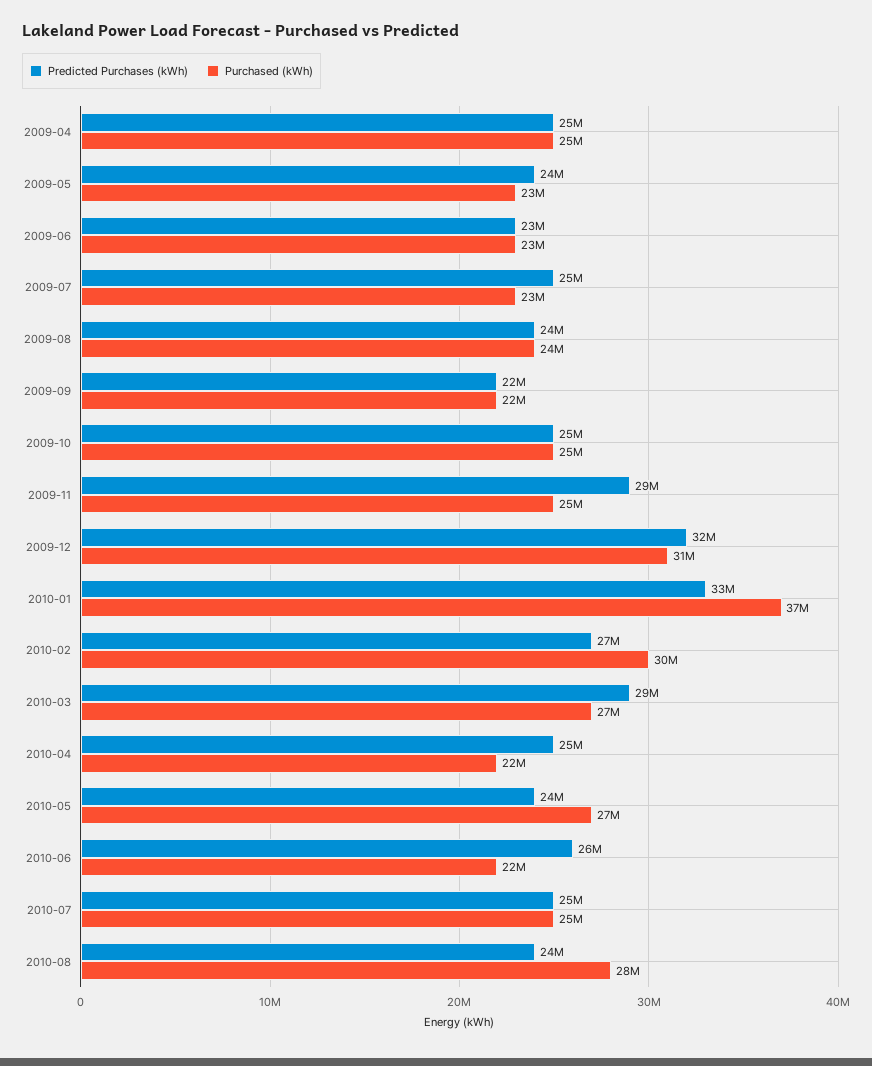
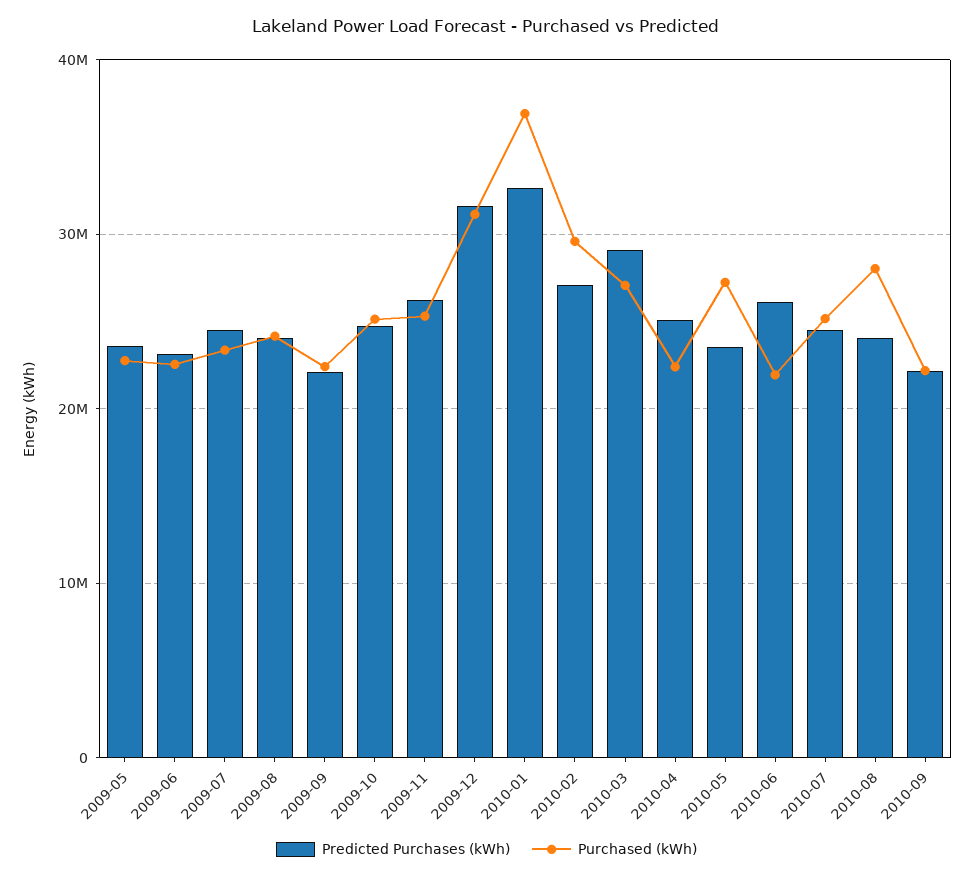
Predicted Purchases (kWh), 2009-04: 25000000 -> none
Purchased (kWh), 2009-04: 25000000 -> none
Predicted Purchases (kWh), 2009-11: 29000000 -> 26000000
Predicted Purchases (kWh), 2010-09: none -> 22000000
Purchased (kWh), 2010-09: none -> 22000000

